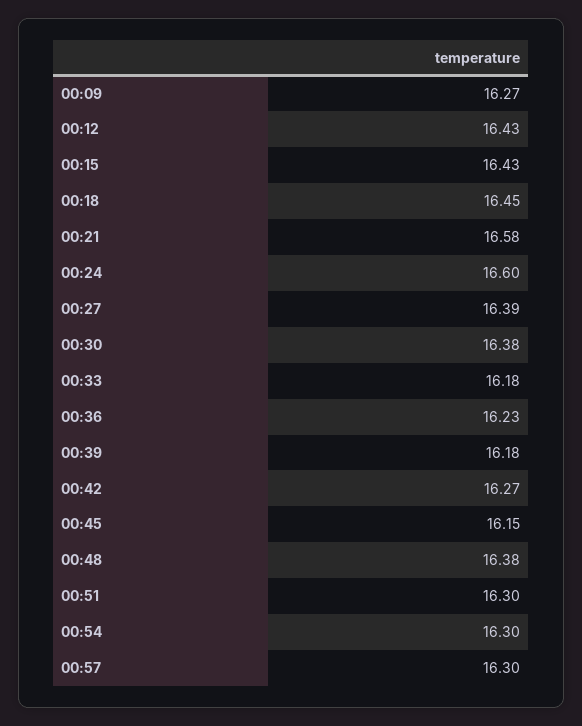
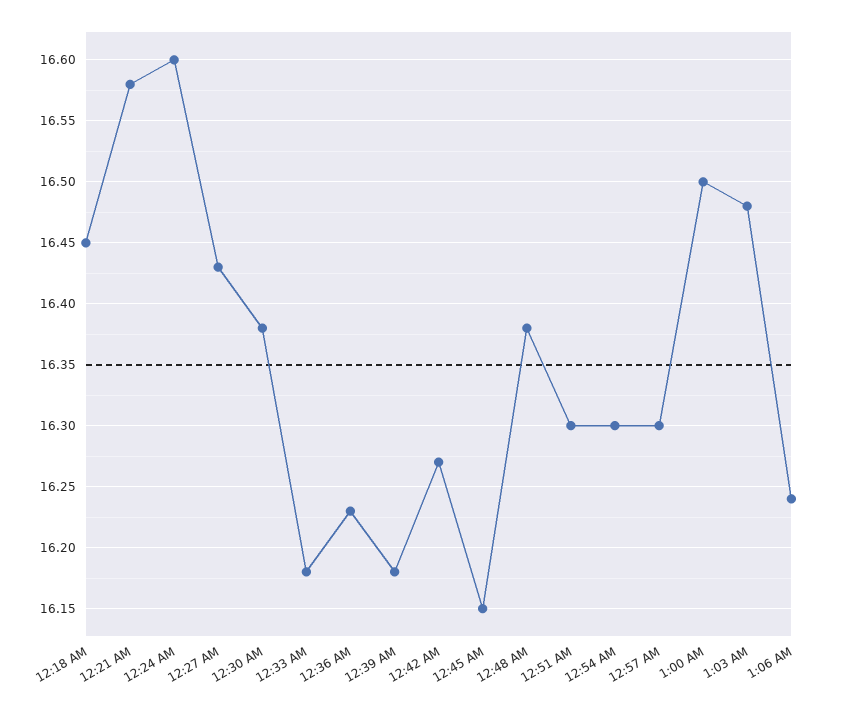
00:09: 16.27 -> none
00:12: 16.43 -> none
00:15: 16.43 -> none
00:27: 16.39 -> 16.43
1:00 AM: none -> 16.5
1:03 AM: none -> 16.48
1:06 AM: none -> 16.24

